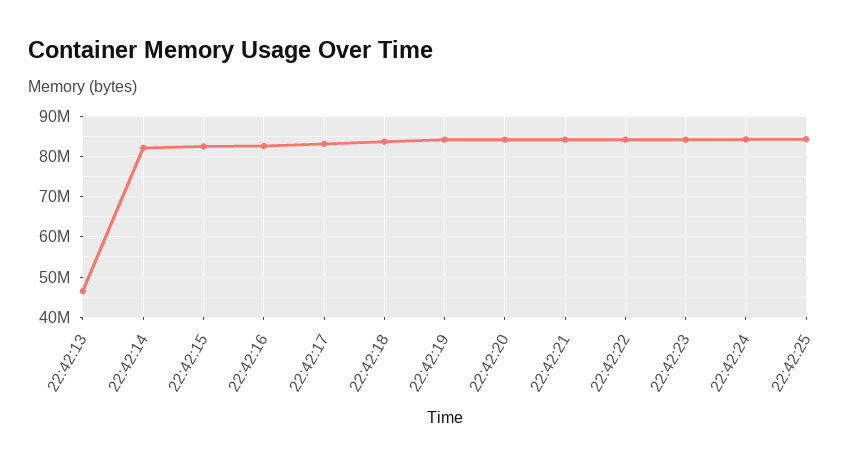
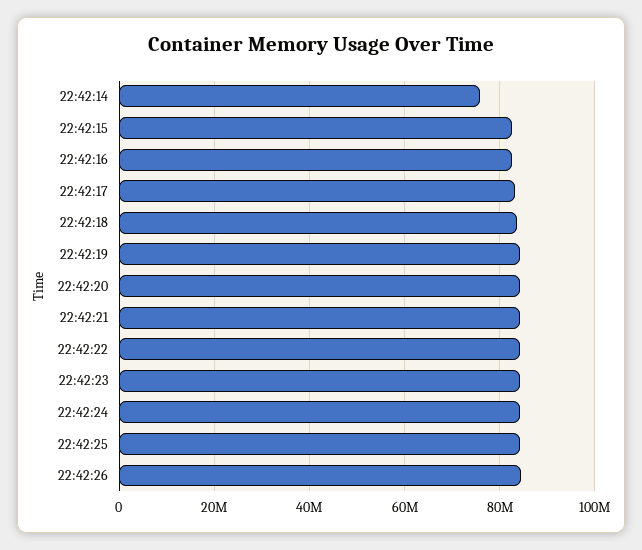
22:42:13: 46000000 -> none
22:42:14: 82000000 -> 76000000
22:42:26: none -> 84000000

